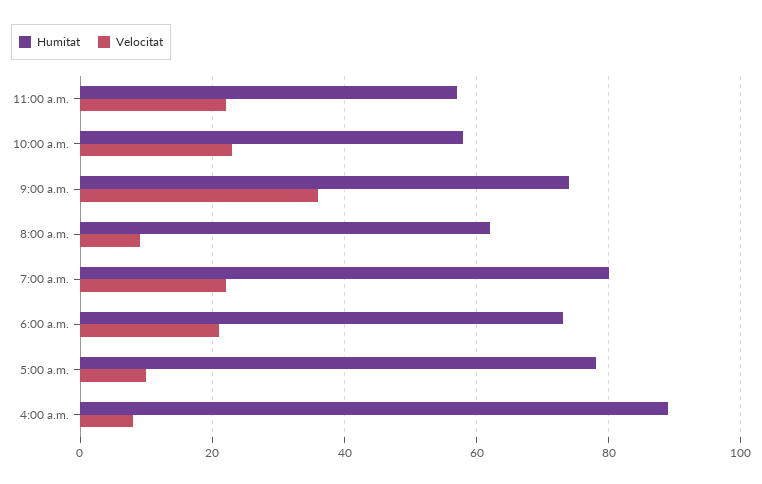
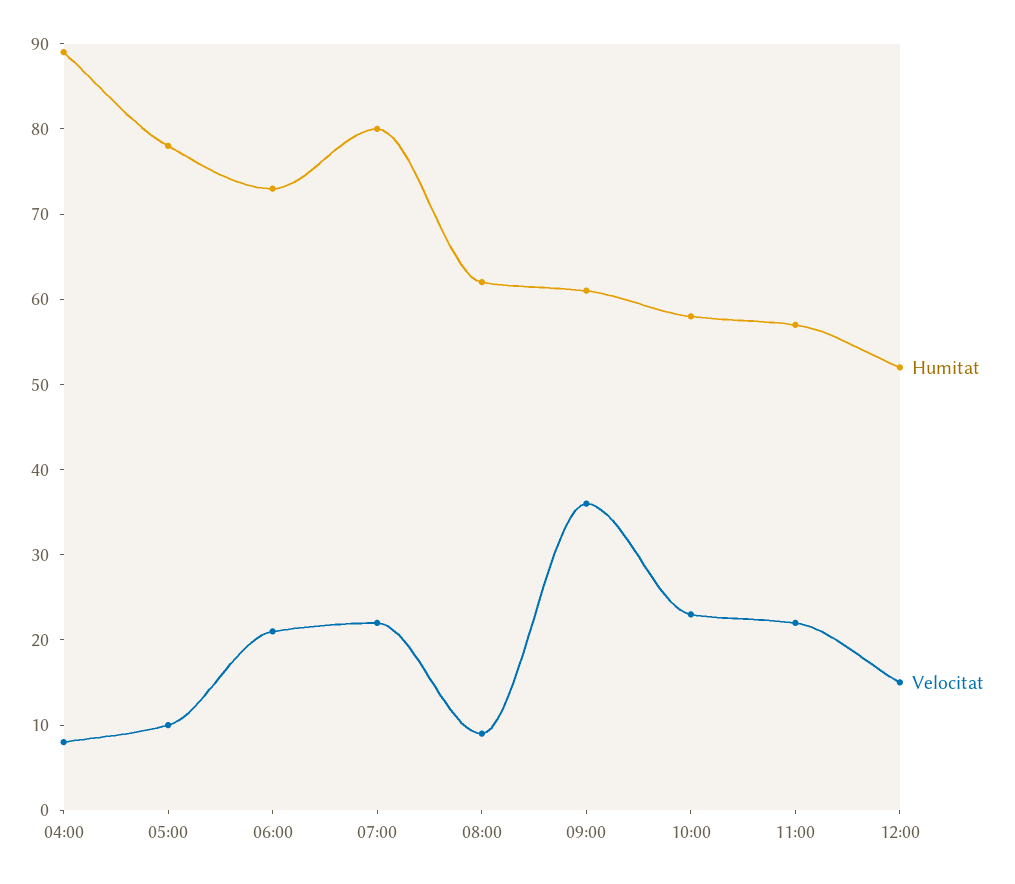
Humitat, 9:00 a.m.: 75 -> 61
Humitat, 12:00: none -> 52
Velocitat, 12:00: none -> 15

